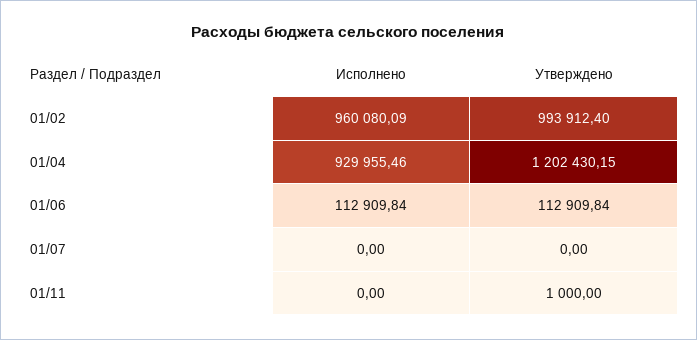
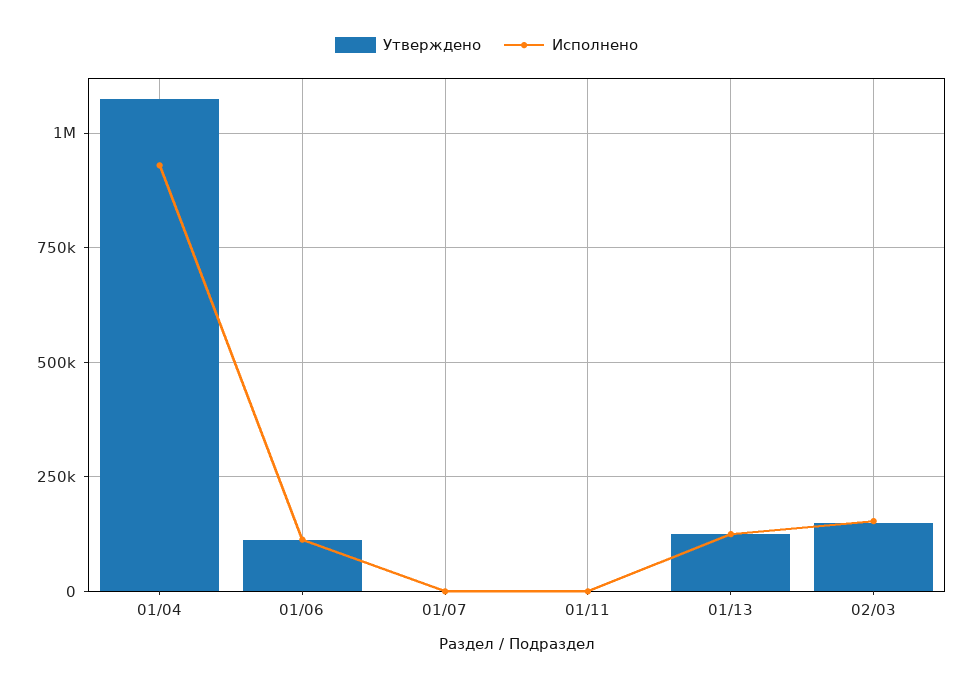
Исполнено, 01/02: 960080.09 -> none
Утверждено, 01/02: 993912.4 -> none
Утверждено, 01/04: 1202430.15 -> 1075000
Утверждено, 01/13: none -> 125000
Исполнено, 01/13: none -> 125000
Утверждено, 02/03: none -> 150000
Исполнено, 02/03: none -> 150000

